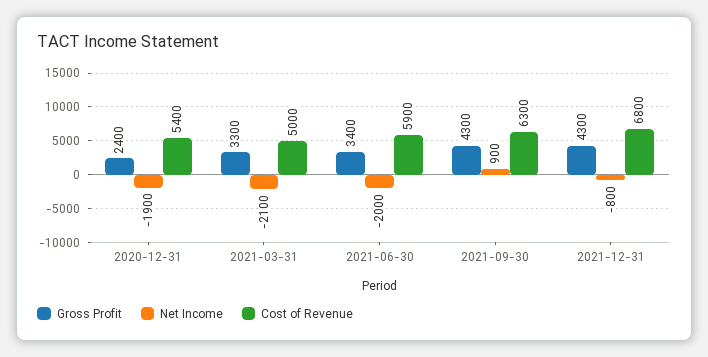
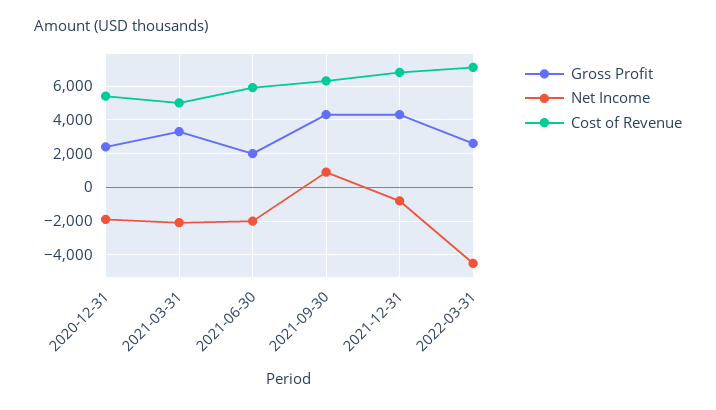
Gross Profit, 2021-06-30: 3400 -> 2000
Gross Profit, 2022-03-31: none -> 2500
Net Income, 2022-03-31: none -> -4500
Cost of Revenue, 2022-03-31: none -> 7000

